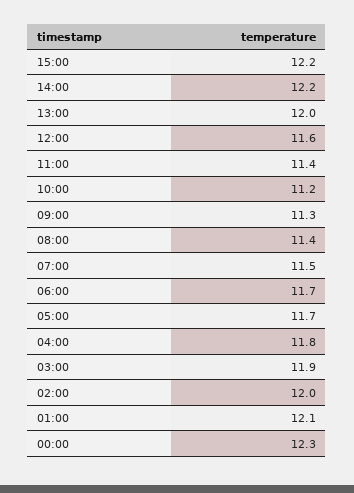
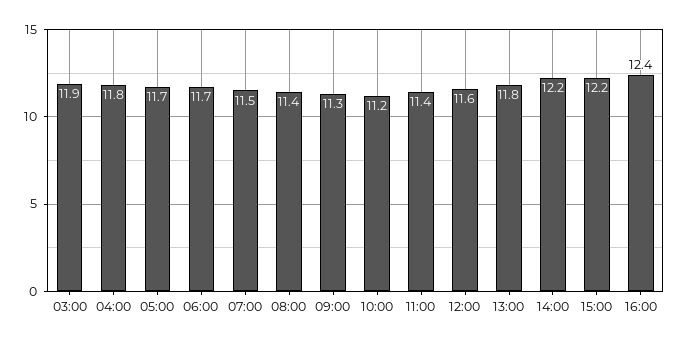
13:00: 12 -> 11.8
02:00: 12 -> none
01:00: 12.1 -> none
00:00: 12.3 -> none
16:00: none -> 12.4

